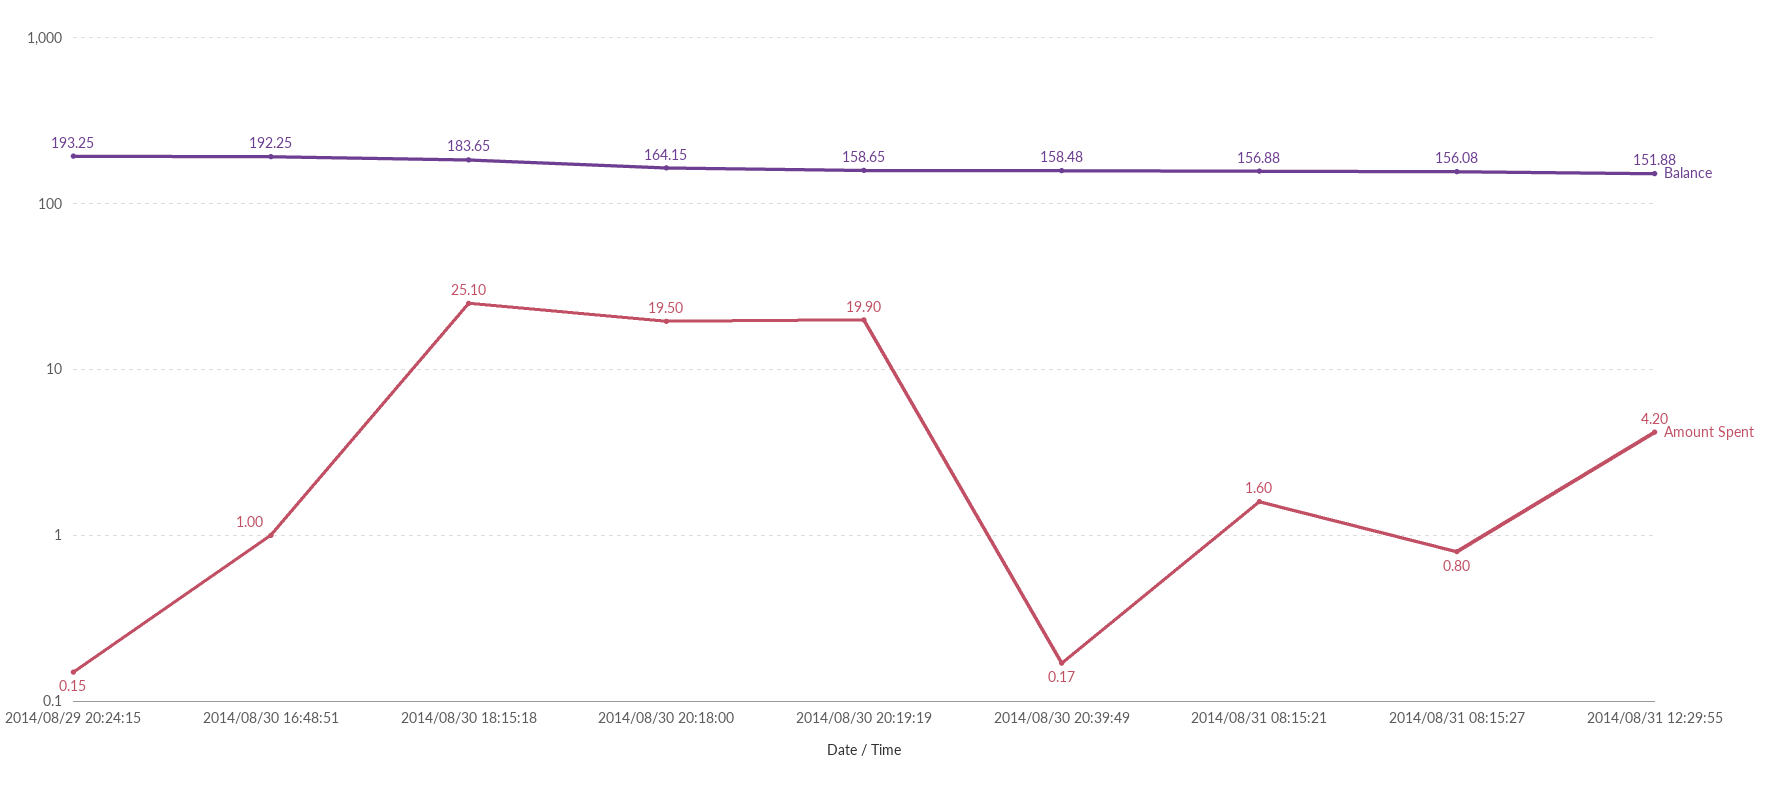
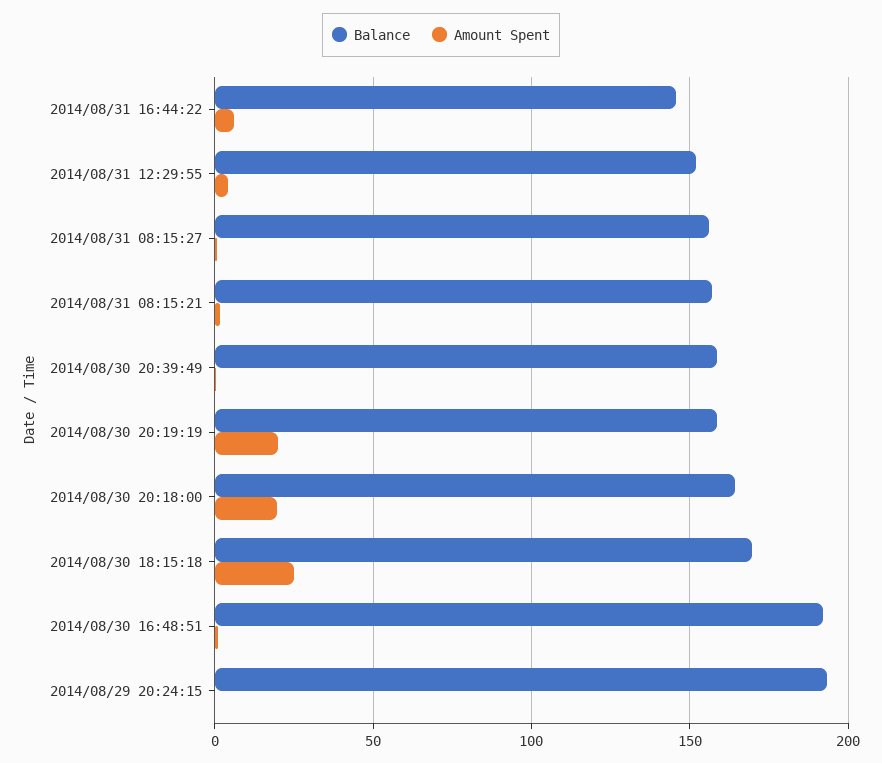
Balance, 2014/08/30 18:15:18: 183.65 -> 170
Balance, 2014/08/31 16:44:22: none -> 145
Amount Spent, 2014/08/31 16:44:22: none -> 5

